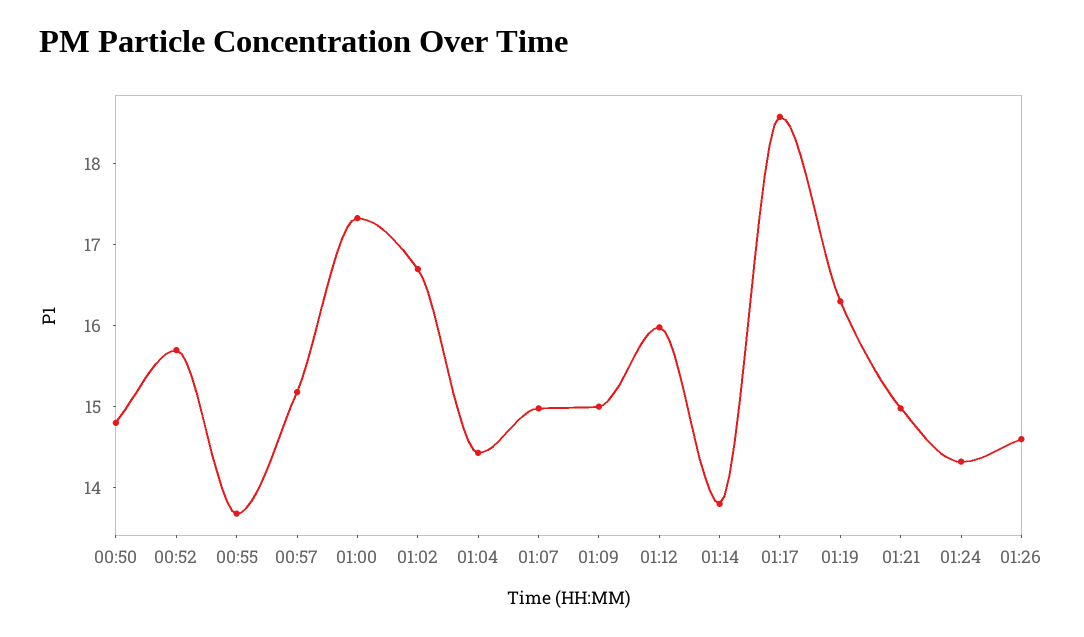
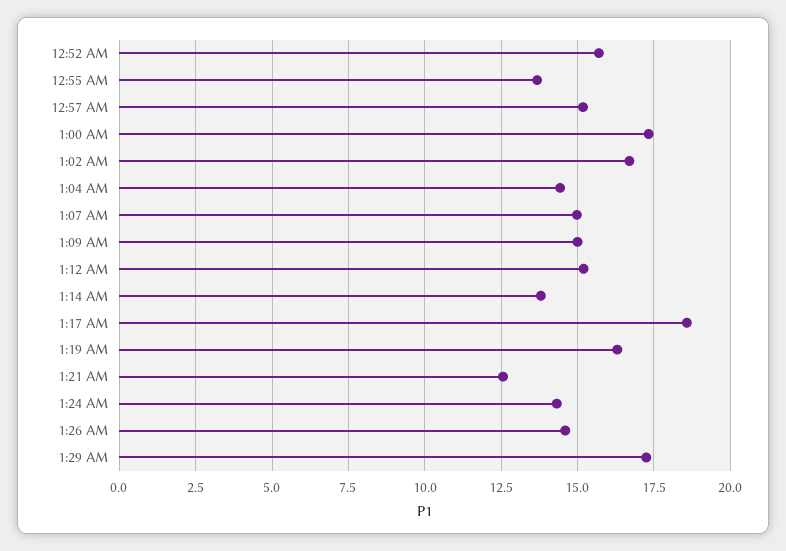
00:50: 14.8 -> none
01:12: 16 -> 15.25
01:21: 15 -> 12.5
1:29 AM: none -> 17.25

